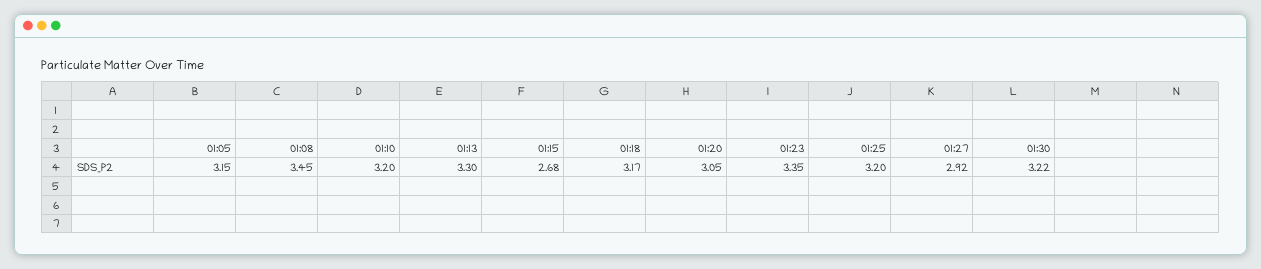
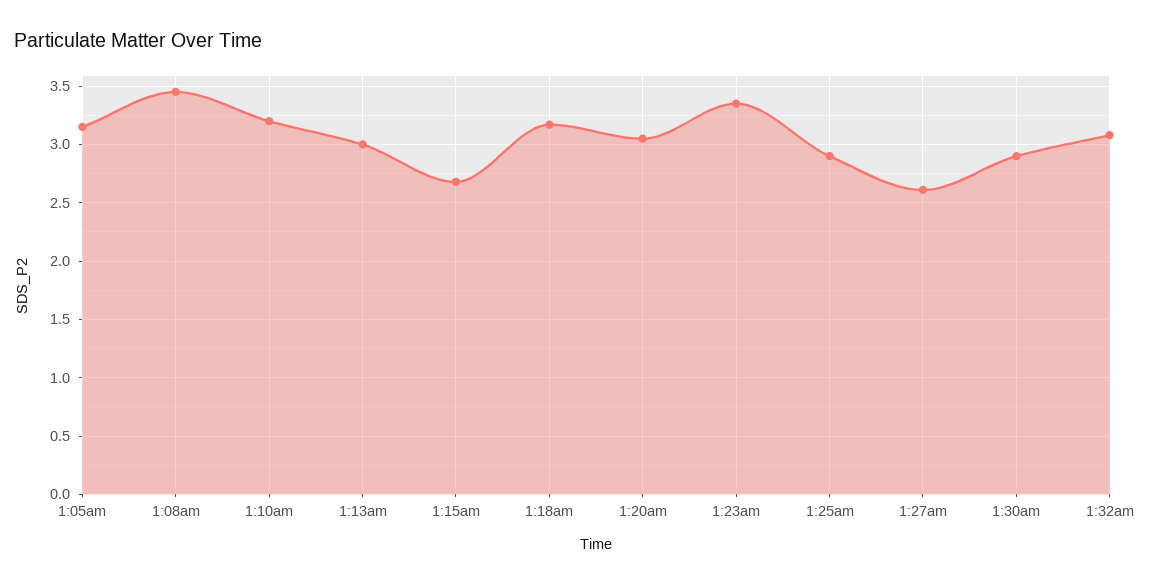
01:13: 3.3 -> 3
01:25: 3.2 -> 2.9
01:27: 2.92 -> 2.6
01:30: 3.22 -> 2.9
1:32am: none -> 3.1

